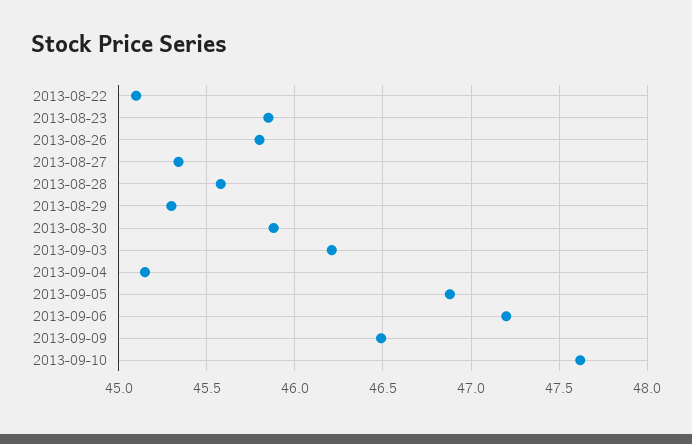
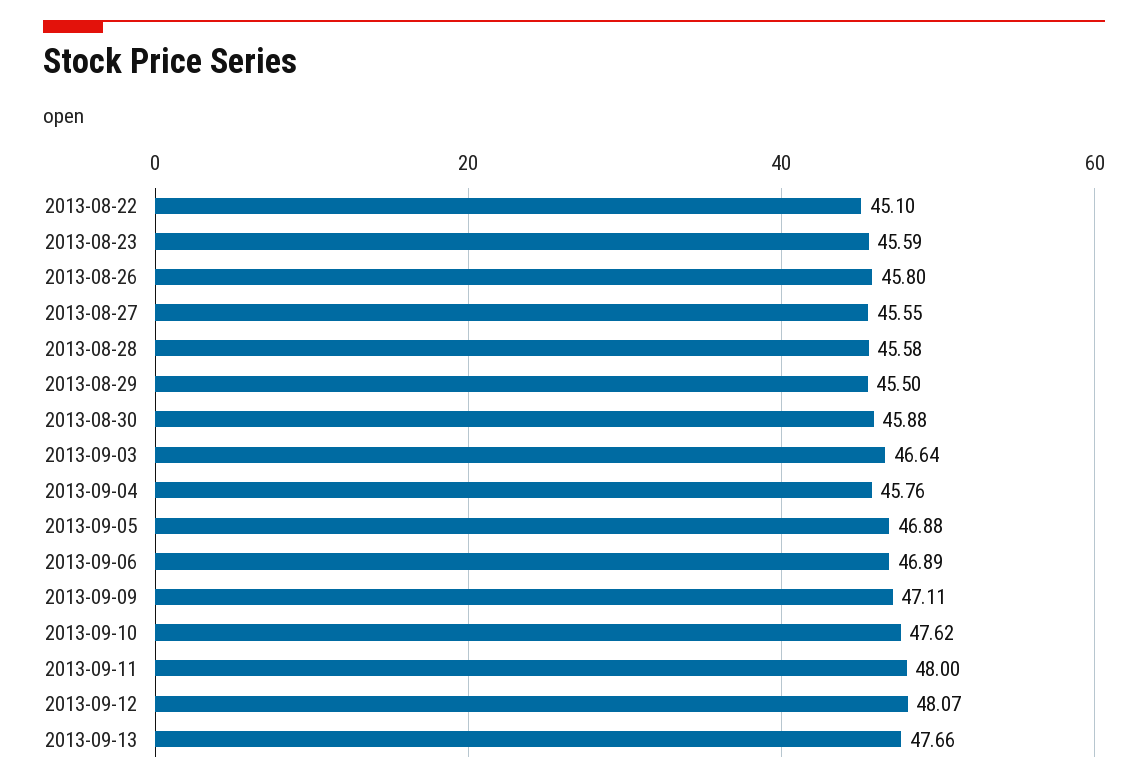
2013-08-23: 45.85 -> 45.59
2013-08-27: 45.35 -> 45.55
2013-08-29: 45.3 -> 45.5
2013-09-03: 46.2 -> 46.64
2013-09-04: 45.15 -> 45.76
2013-09-06: 47.2 -> 46.89
2013-09-09: 46.5 -> 47.11
2013-09-11: none -> 48
2013-09-12: none -> 48.07
2013-09-13: none -> 47.66

